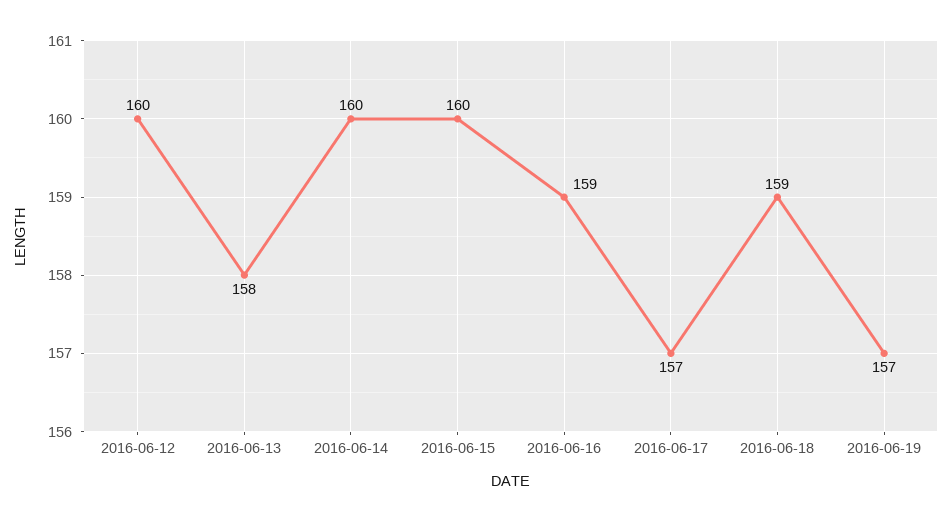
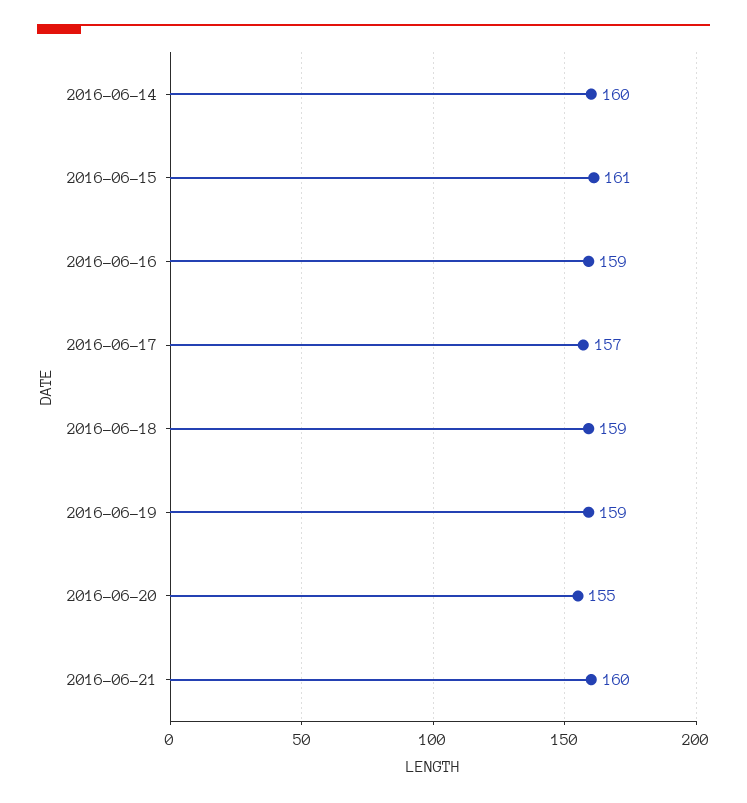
2016-06-12: 160 -> none
2016-06-13: 158 -> none
2016-06-15: 160 -> 161
2016-06-19: 157 -> 159
2016-06-20: none -> 155
2016-06-21: none -> 160

